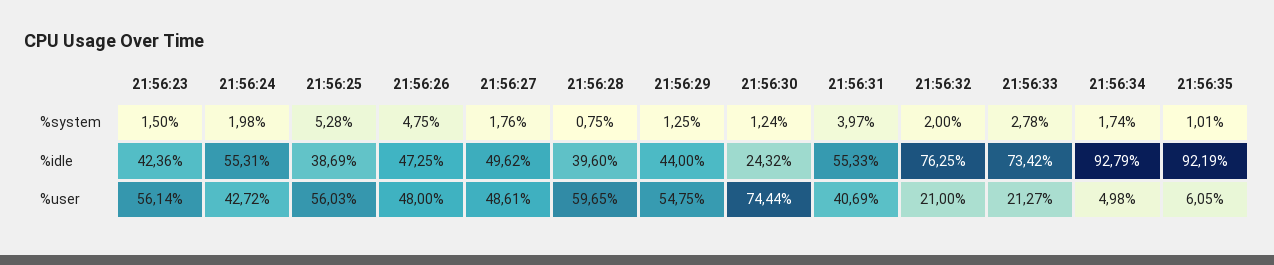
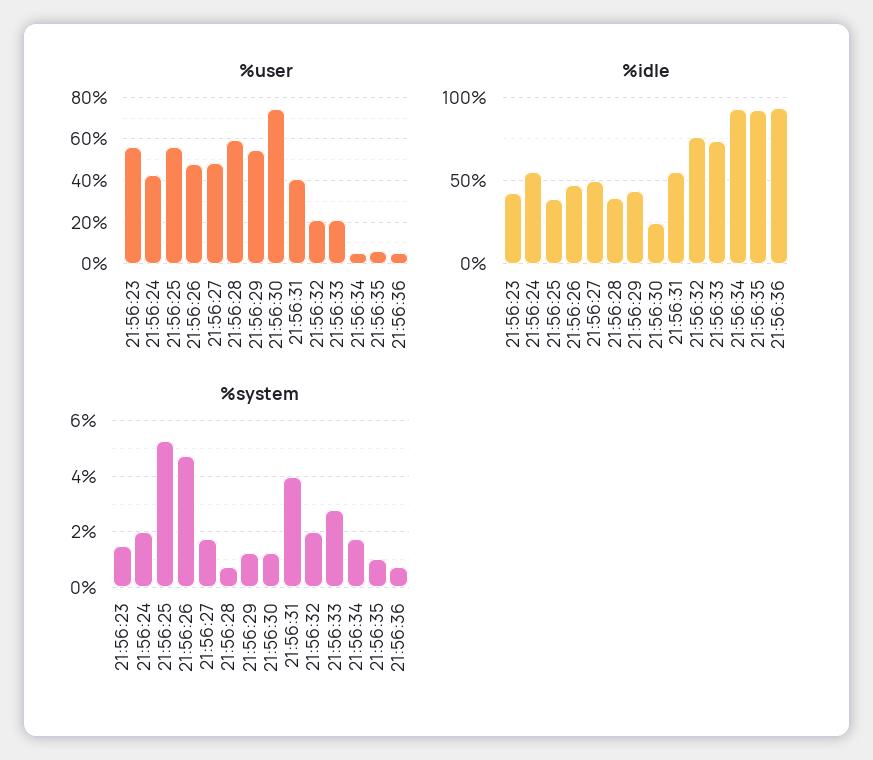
%user, 21:56:36: none -> 5
%idle, 21:56:36: none -> 95
%system, 21:56:36: none -> 0.75

